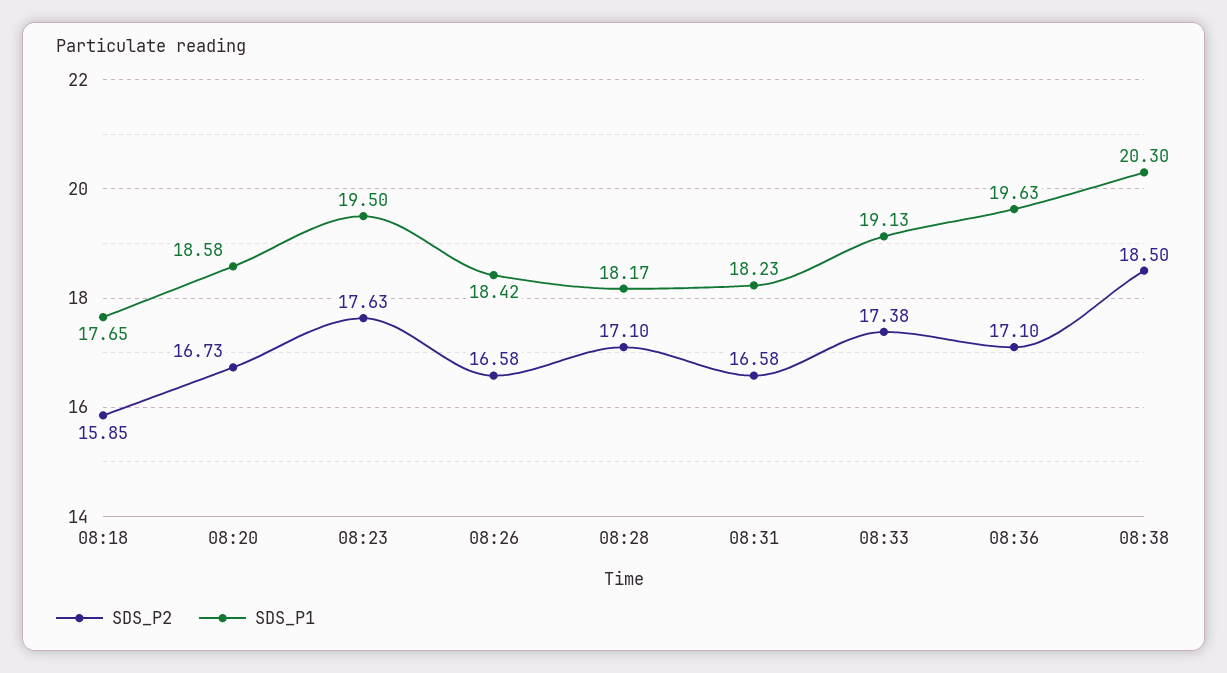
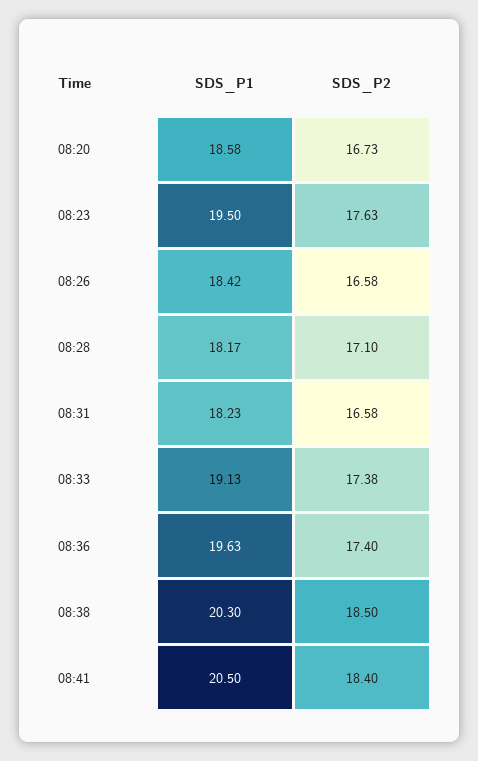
SDS_P2, 08:18: 15.85 -> none
SDS_P1, 08:18: 17.65 -> none
SDS_P2, 08:36: 17.1 -> 17.4
SDS_P1, 08:41: none -> 20.5
SDS_P2, 08:41: none -> 18.4

